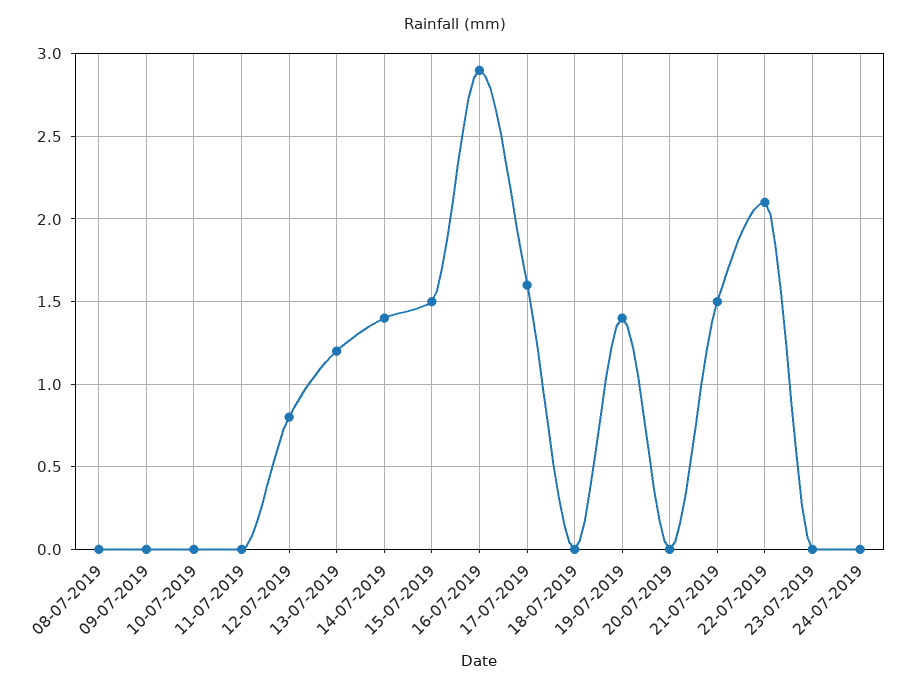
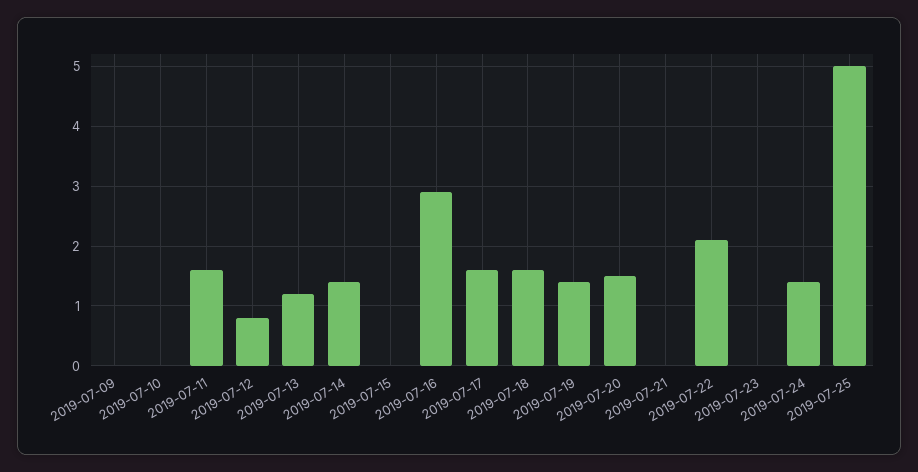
08-07-2019: 0 -> none
11-07-2019: 0 -> 1.5
15-07-2019: 1.5 -> 0
18-07-2019: 0 -> 1.5
20-07-2019: 0 -> 1.5
21-07-2019: 1.5 -> 0
24-07-2019: 0 -> 1.5
2019-07-25: none -> 5

